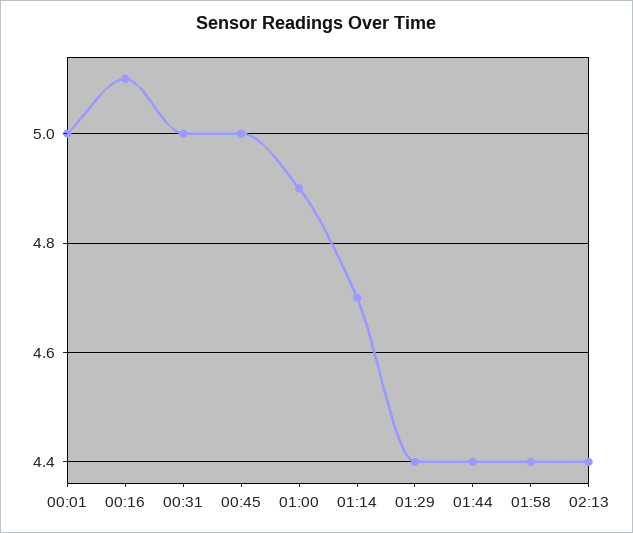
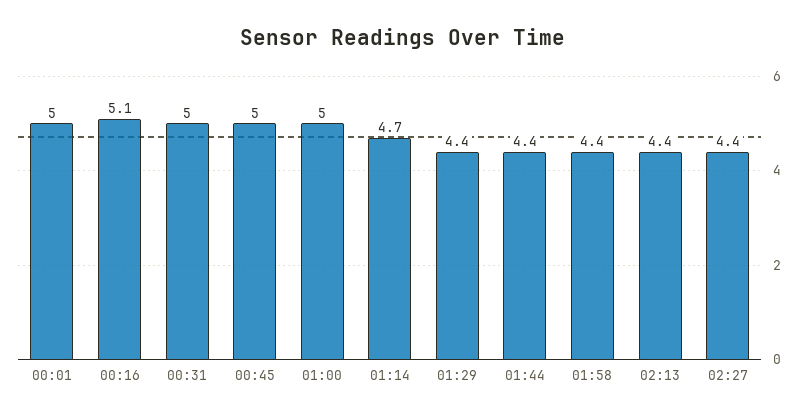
01:00: 4.9 -> 5
02:27: none -> 4.4

